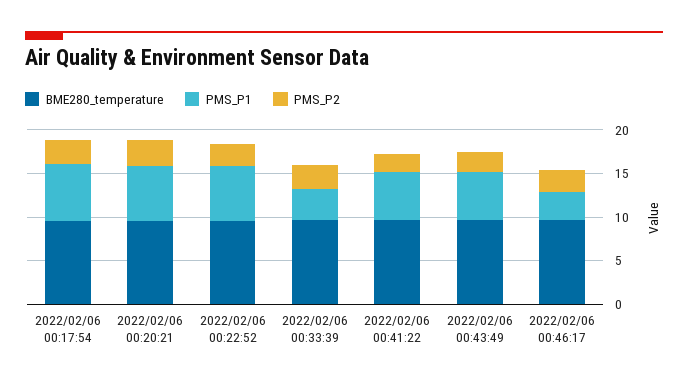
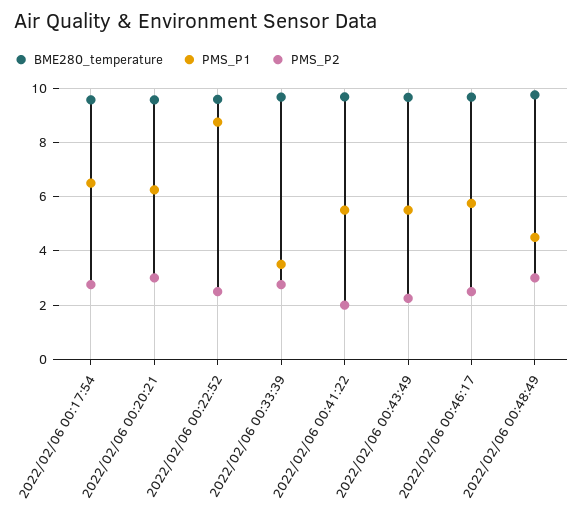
PMS_P1, 2022/02/06 00:22:52: 6 -> 8.75
PMS_P1, 2022/02/06 00:46:17: 3 -> 5.75
BME280_temperature, 2022/02/06 00:48:49: none -> 9.75
PMS_P1, 2022/02/06 00:48:49: none -> 4.5
PMS_P2, 2022/02/06 00:48:49: none -> 3

